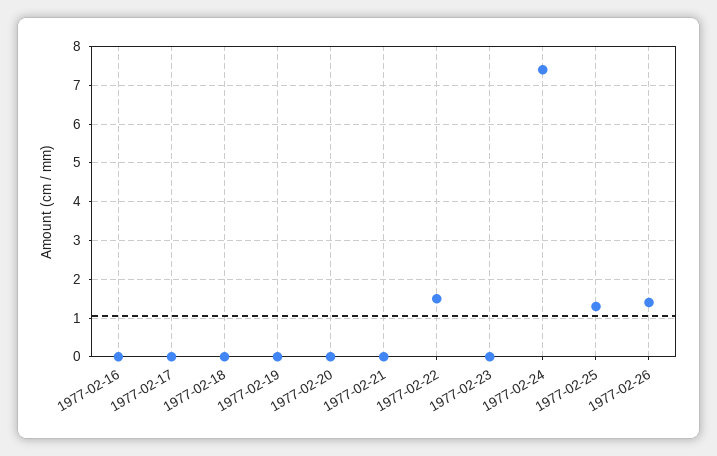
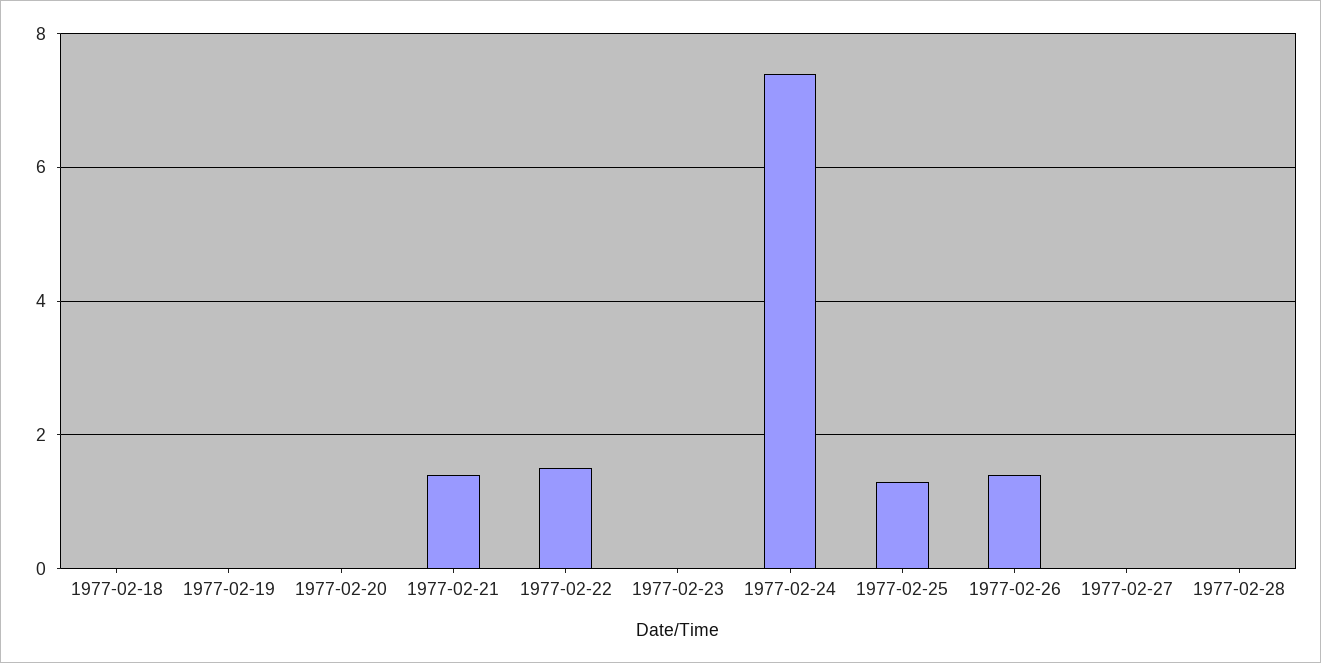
1977-02-16: 0 -> none
1977-02-17: 0 -> none
1977-02-21: 0 -> 1.5
1977-02-27: none -> 0
1977-02-28: none -> 0

